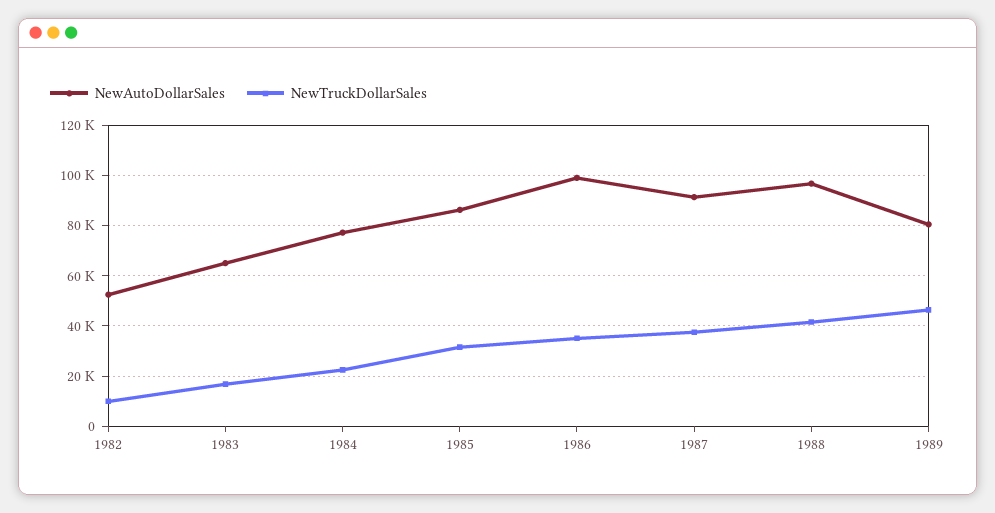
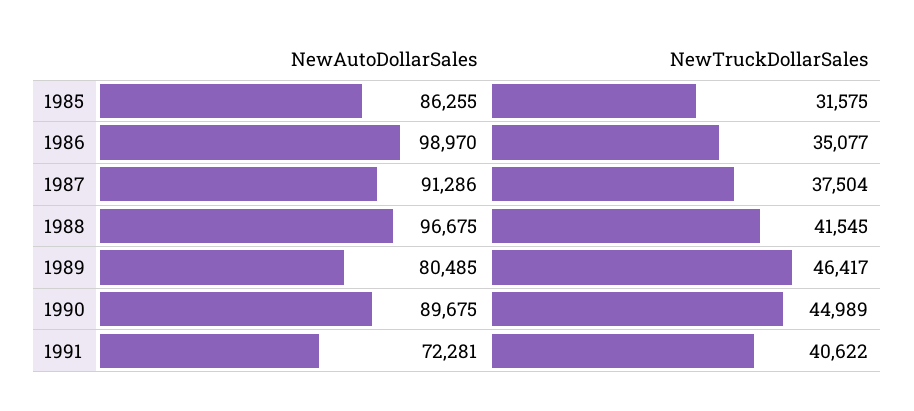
NewAutoDollarSales, 1982: 52500 -> none
NewTruckDollarSales, 1982: 10000 -> none
NewAutoDollarSales, 1983: 65000 -> none
NewTruckDollarSales, 1983: 17500 -> none
NewAutoDollarSales, 1984: 77500 -> none
NewTruckDollarSales, 1984: 22500 -> none
NewAutoDollarSales, 1990: none -> 89675
NewTruckDollarSales, 1990: none -> 44989
NewAutoDollarSales, 1991: none -> 72281
NewTruckDollarSales, 1991: none -> 40622

